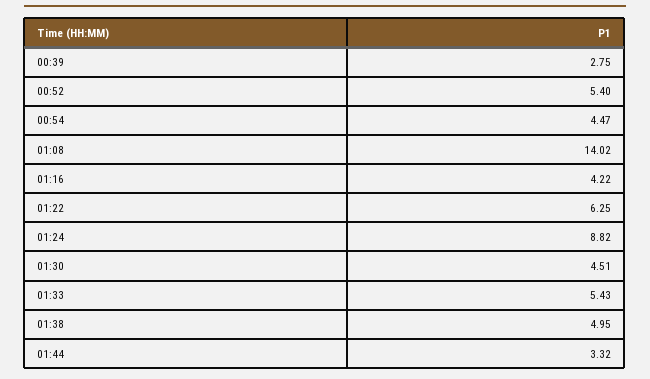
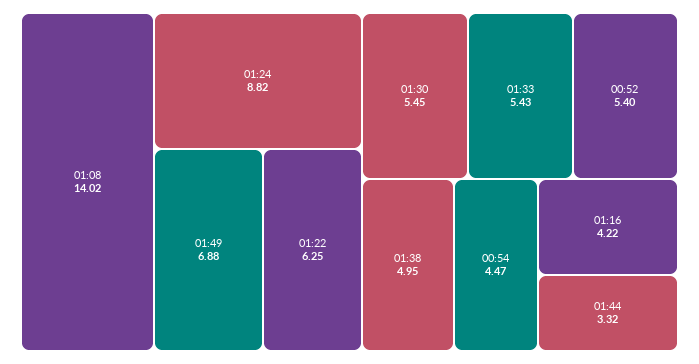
00:39: 2.75 -> none
01:30: 4.51 -> 5.45
01:49: none -> 6.88

